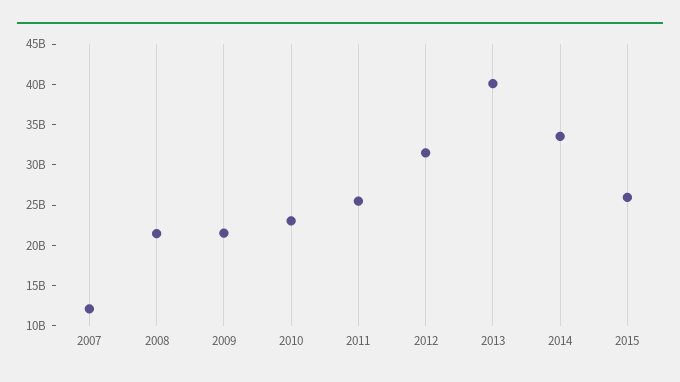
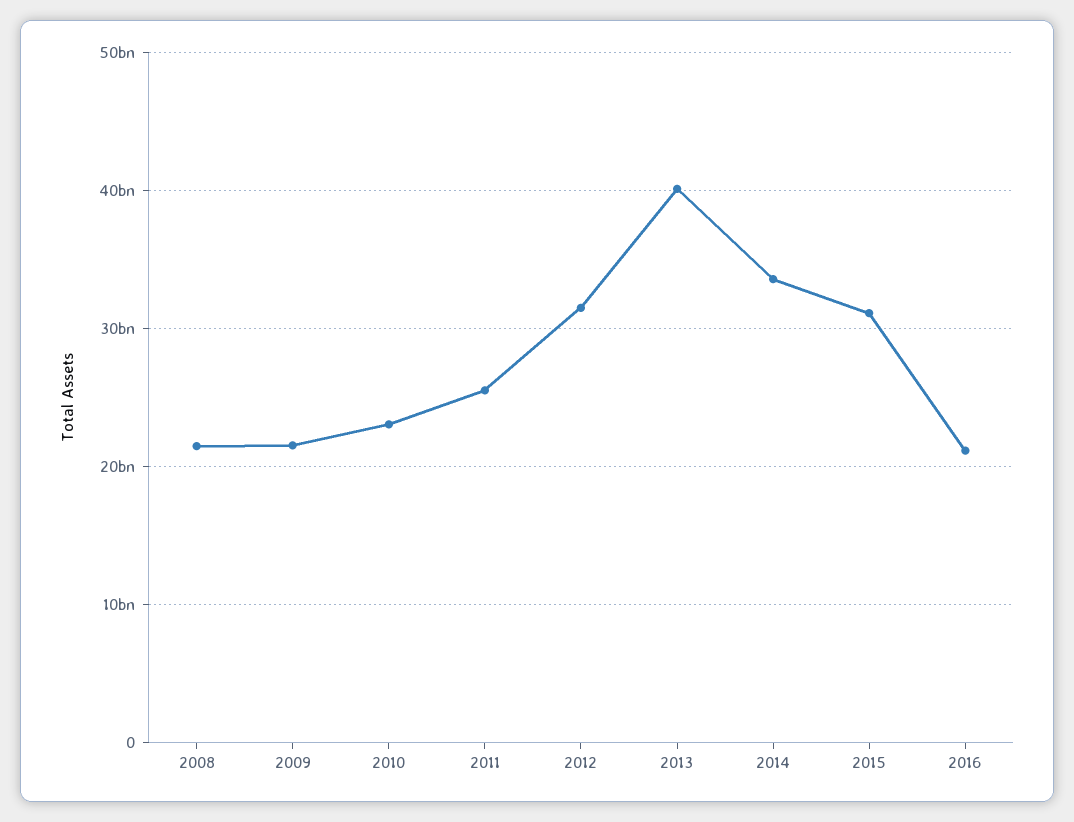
2007: 12000000000 -> none
2015: 26000000000 -> 31000000000
2016: none -> 21000000000

